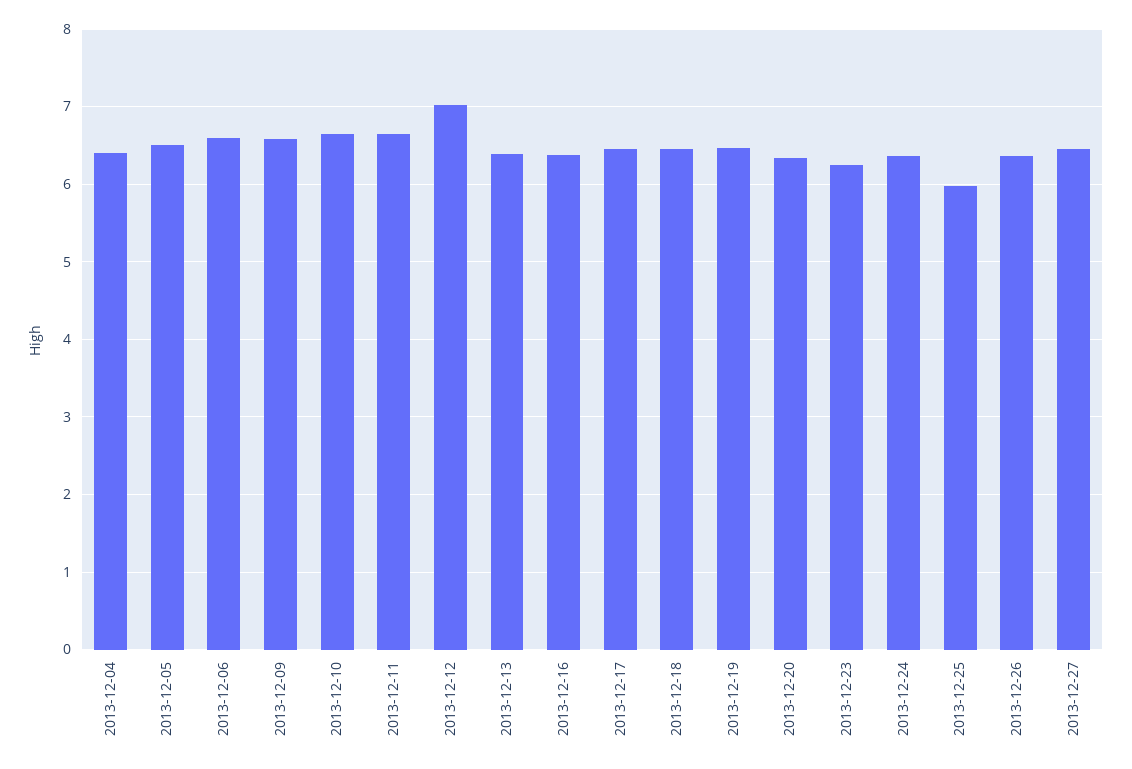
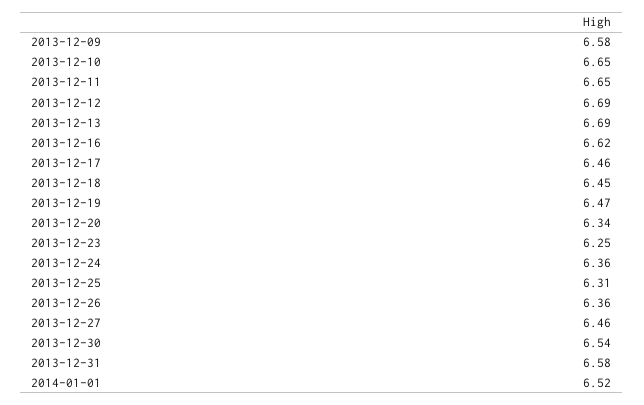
2013-12-04: 6.4 -> none
2013-12-05: 6.5 -> none
2013-12-06: 6.6 -> none
2013-12-12: 7 -> 6.69
2013-12-13: 6.4 -> 6.69
2013-12-16: 6.4 -> 6.62
2013-12-25: 6 -> 6.31
2013-12-30: none -> 6.54
2013-12-31: none -> 6.58
2014-01-01: none -> 6.52

